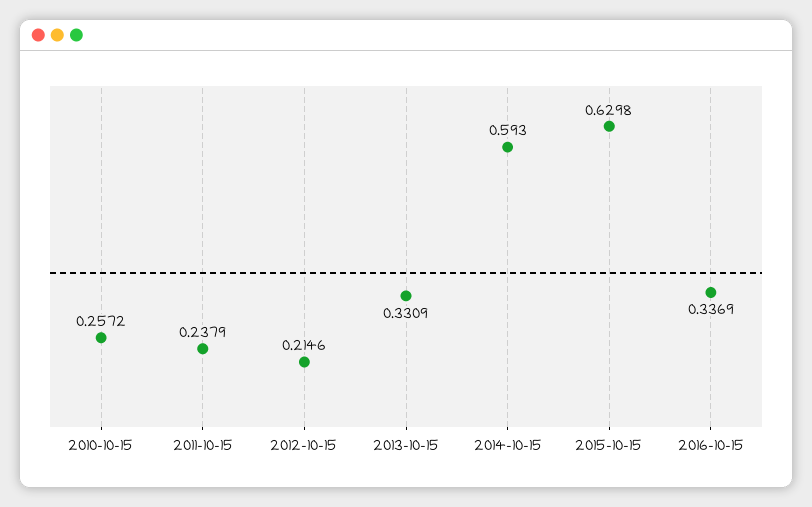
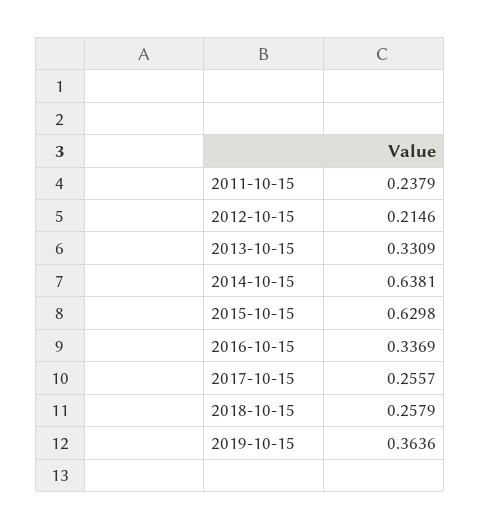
2010-10-15: 0.2572 -> none
2014-10-15: 0.593 -> 0.6381
2017-10-15: none -> 0.2557
2018-10-15: none -> 0.2579
2019-10-15: none -> 0.3636

